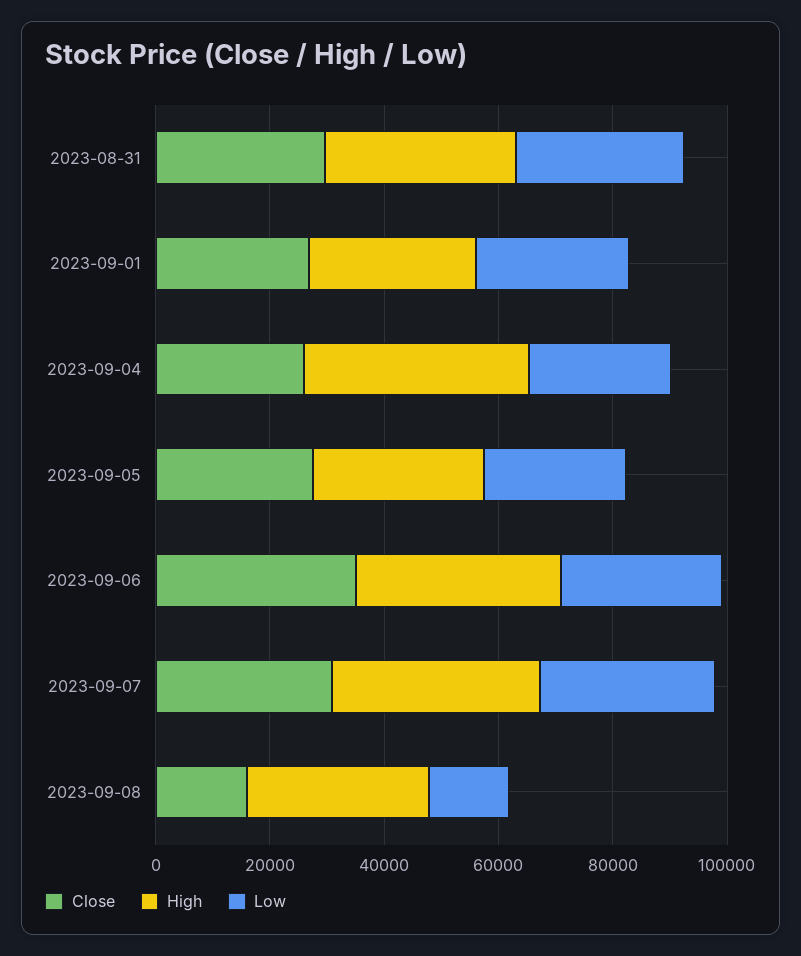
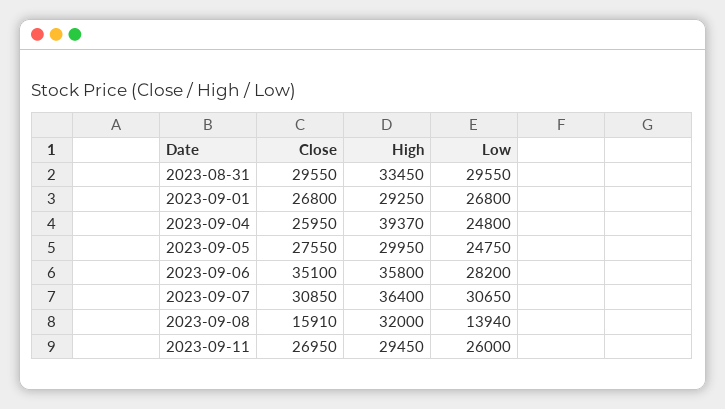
Close, 2023-09-11: none -> 26950
High, 2023-09-11: none -> 29450
Low, 2023-09-11: none -> 26000

